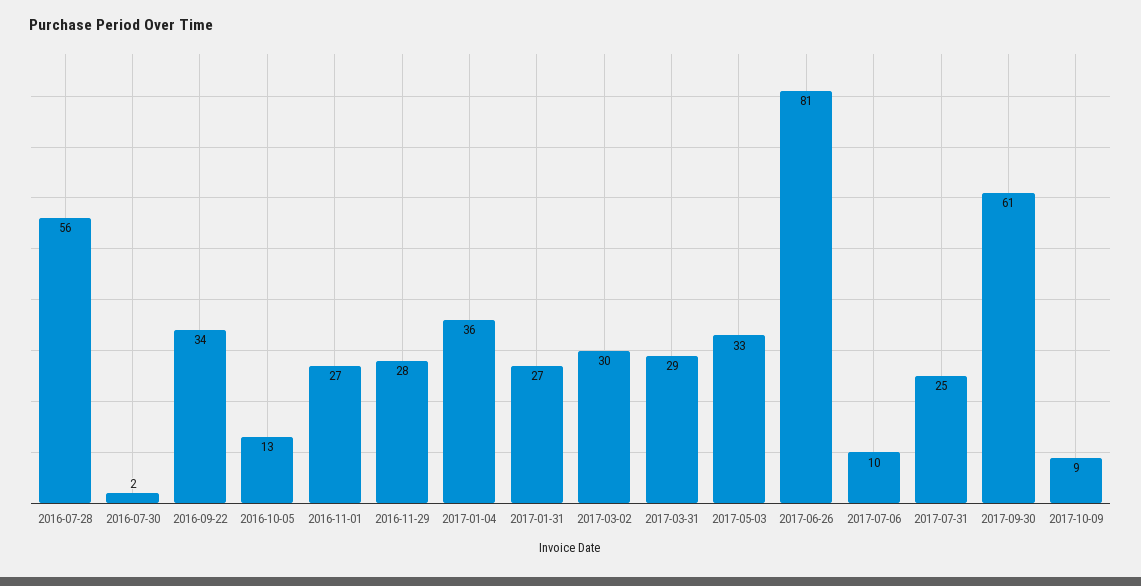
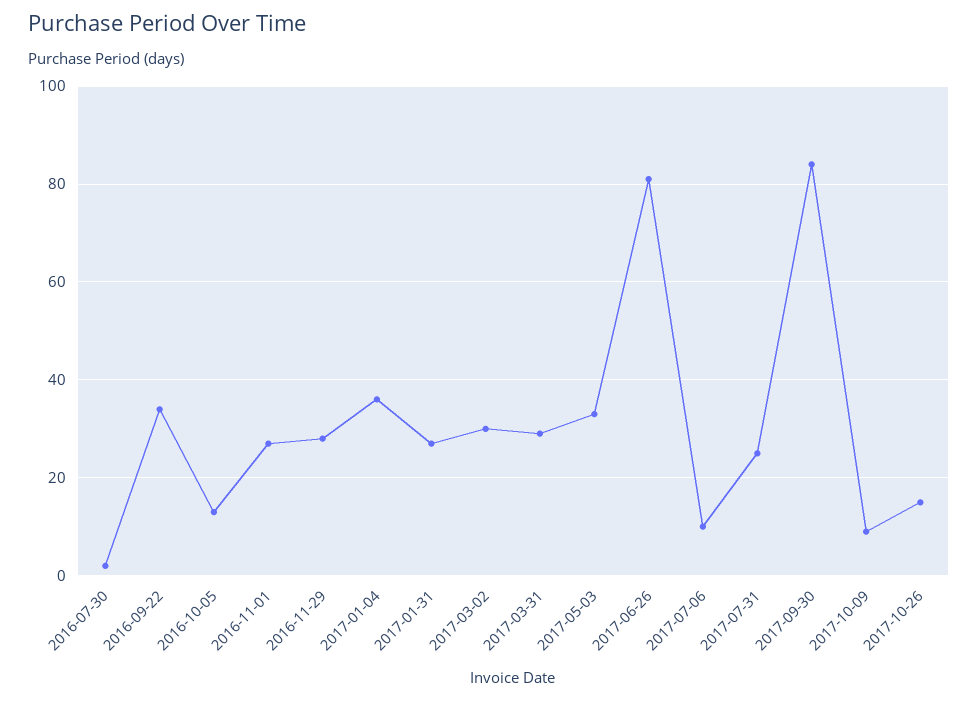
2016-07-28: 56 -> none
2017-09-30: 61 -> 85
2017-10-26: none -> 15

